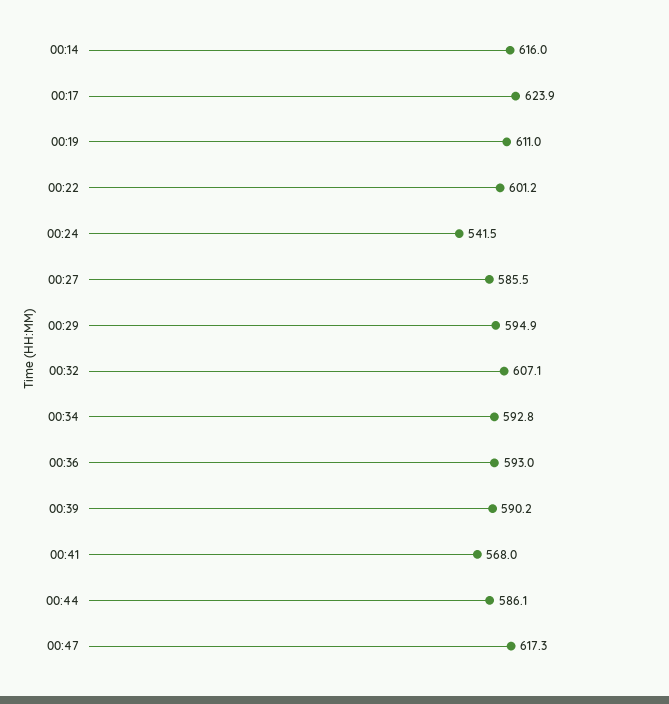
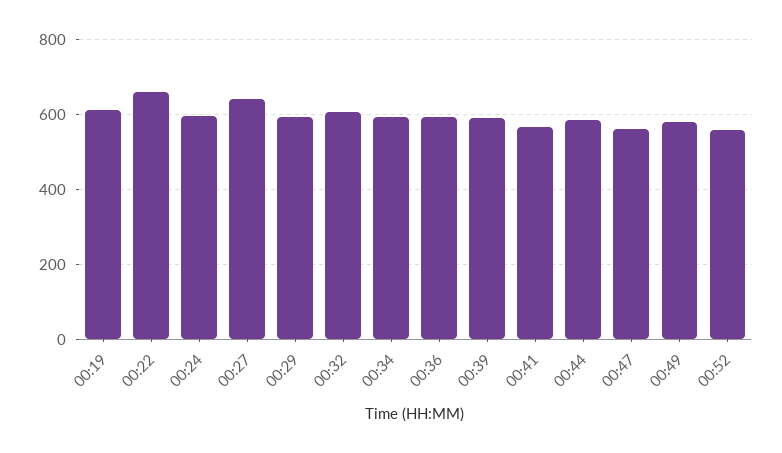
00:14: 616 -> none
00:17: 623.9 -> none
00:22: 601.2 -> 660
00:24: 541.5 -> 600
00:27: 585.5 -> 640
00:47: 617.3 -> 560
00:49: none -> 580
00:52: none -> 560

